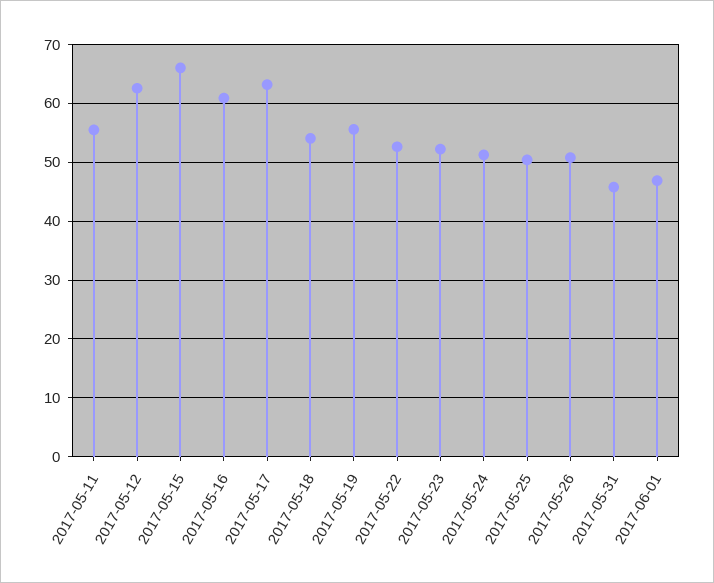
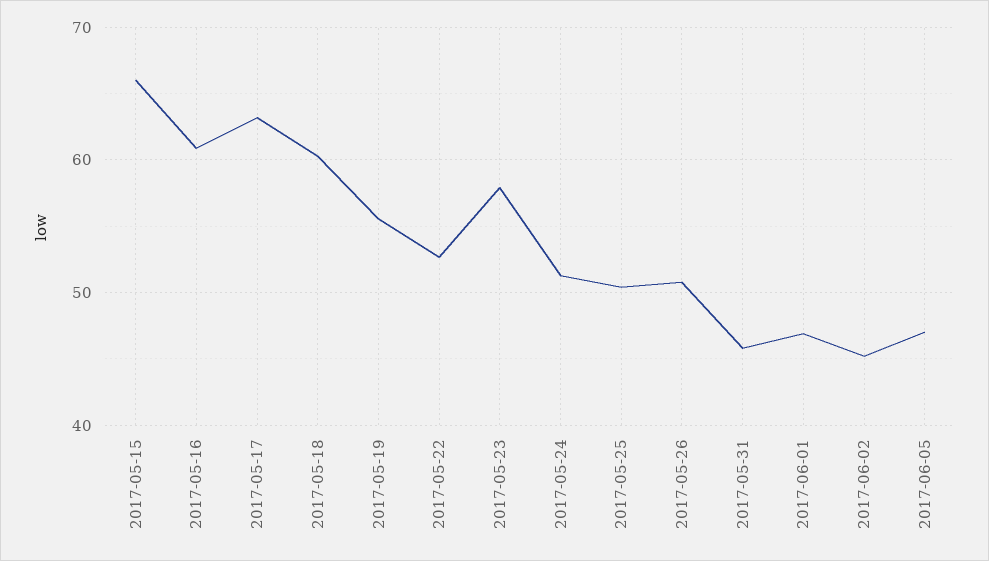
2017-05-11: 56 -> none
2017-05-12: 62 -> none
2017-05-18: 54 -> 60
2017-05-23: 52 -> 58
2017-06-02: none -> 45
2017-06-05: none -> 47

